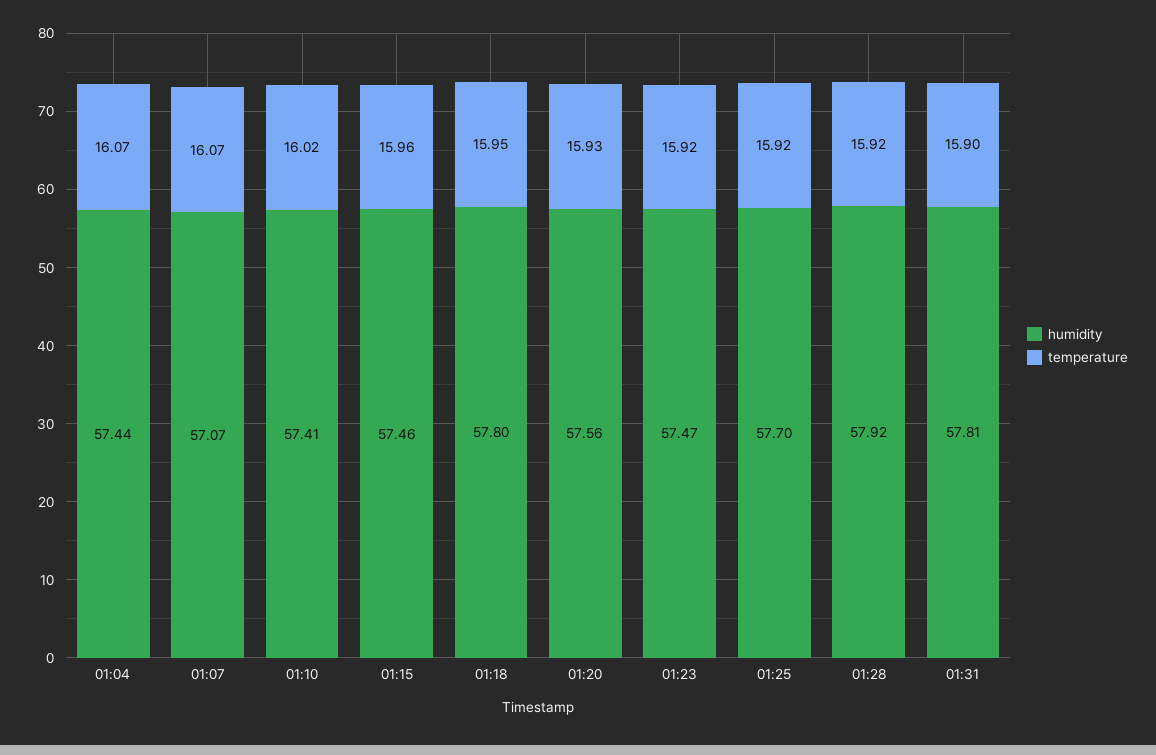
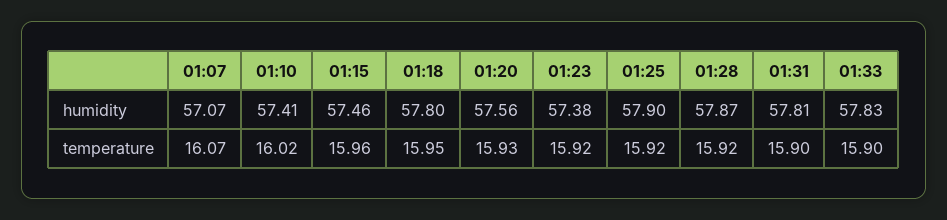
humidity, 01:04: 57.44 -> none
temperature, 01:04: 16.07 -> none
humidity, 01:23: 57.47 -> 57.38
humidity, 01:25: 57.7 -> 57.9
humidity, 01:28: 57.92 -> 57.87
humidity, 01:33: none -> 57.83
temperature, 01:33: none -> 15.9

